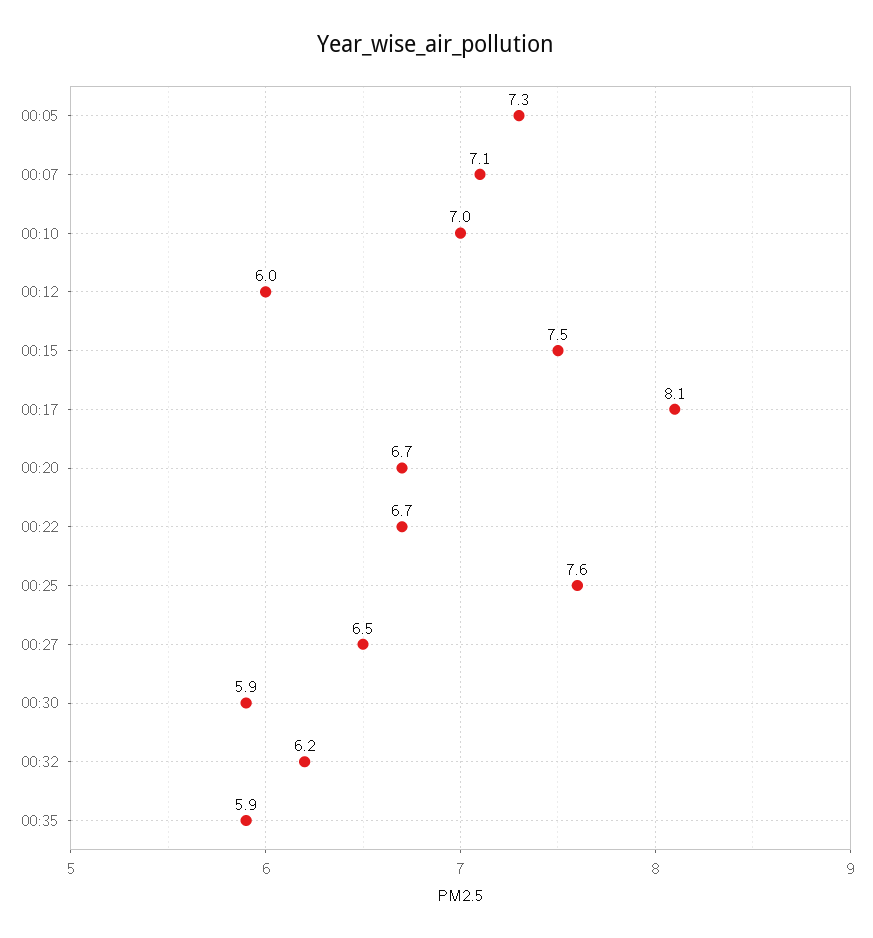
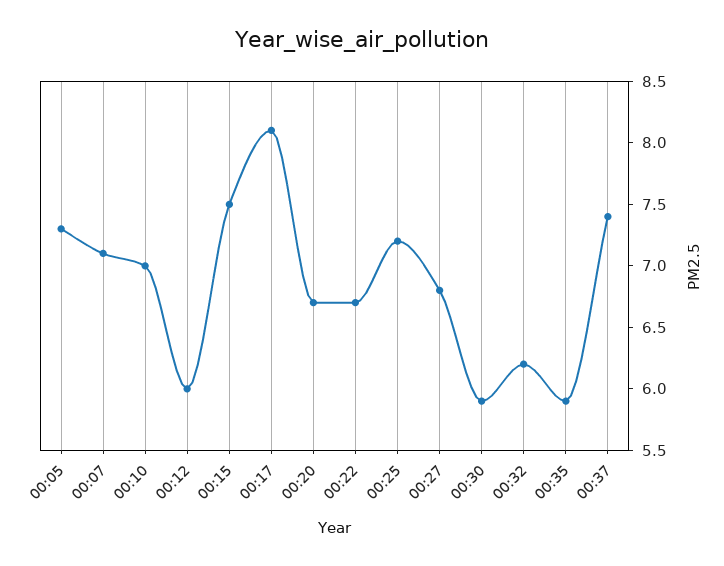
00:25: 7.6 -> 7.2
00:27: 6.5 -> 6.8
00:37: none -> 7.4

